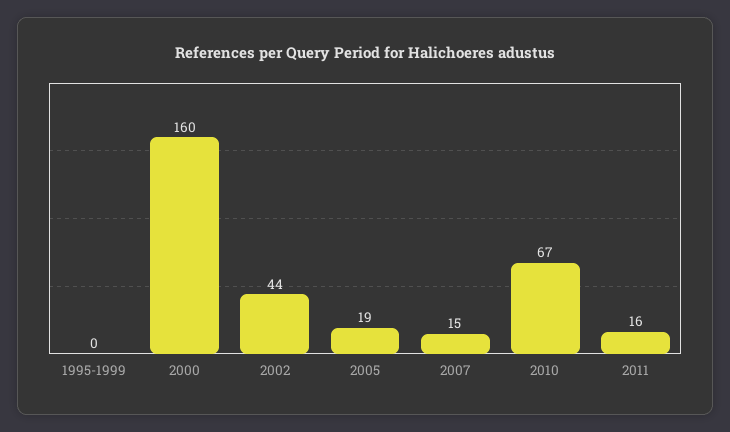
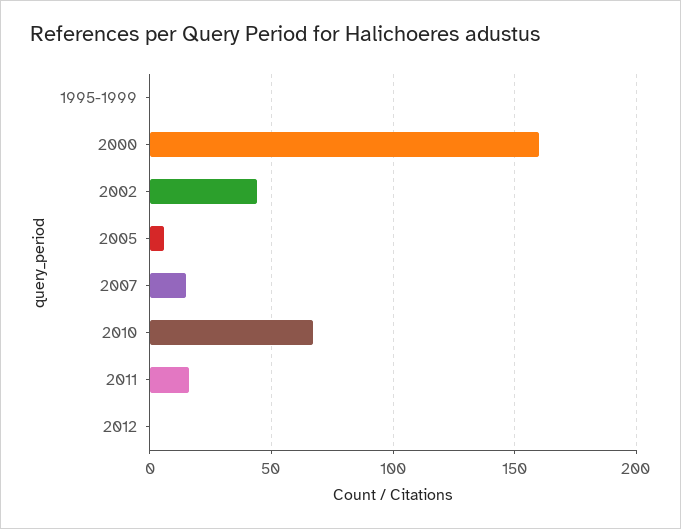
2005: 19 -> 5
2012: none -> 0

